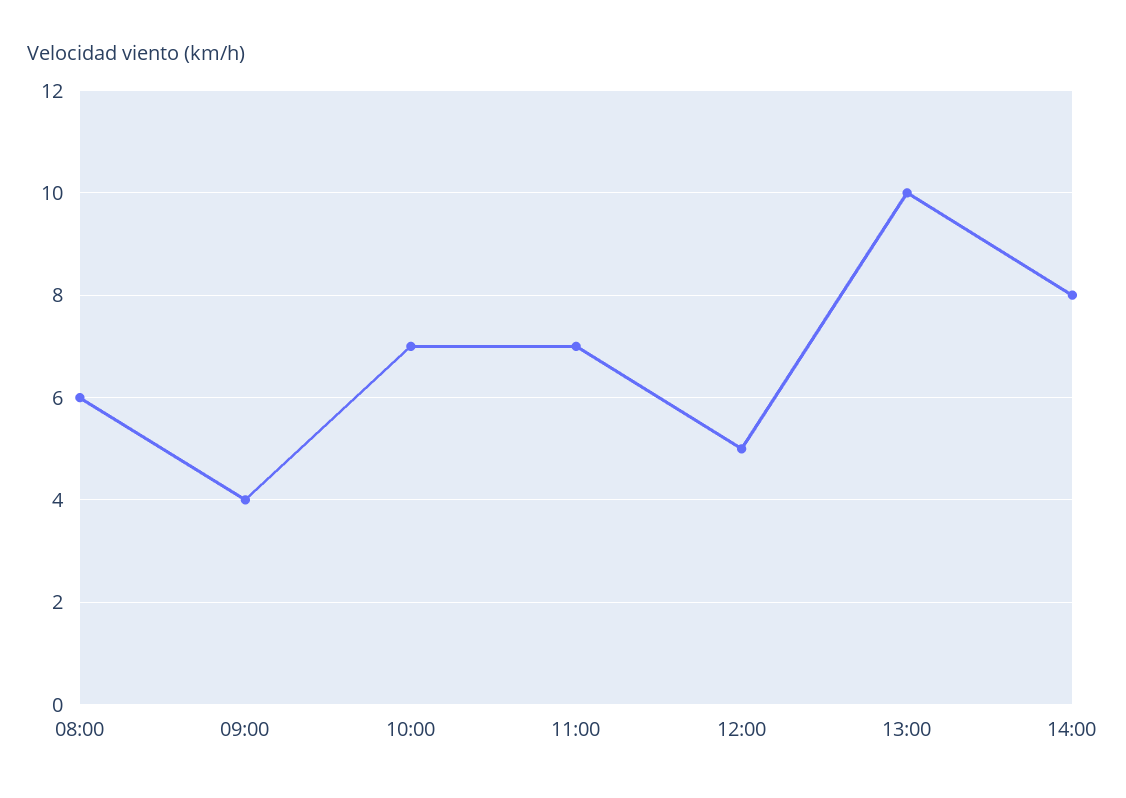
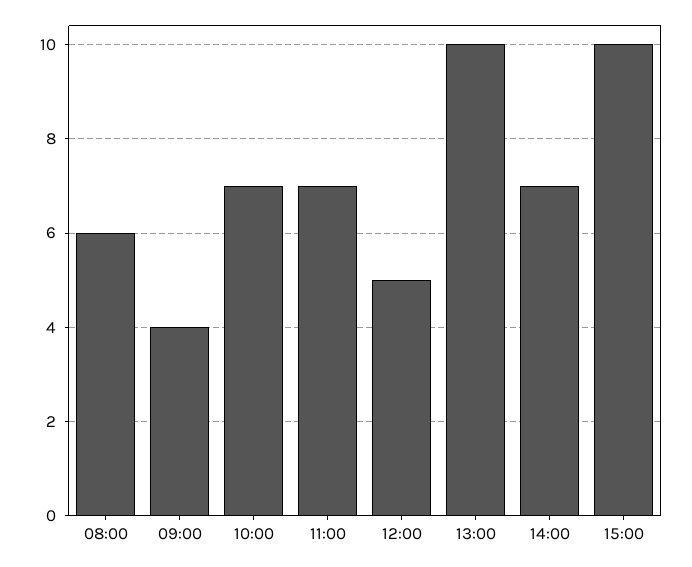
14:00: 8 -> 7
15:00: none -> 10

